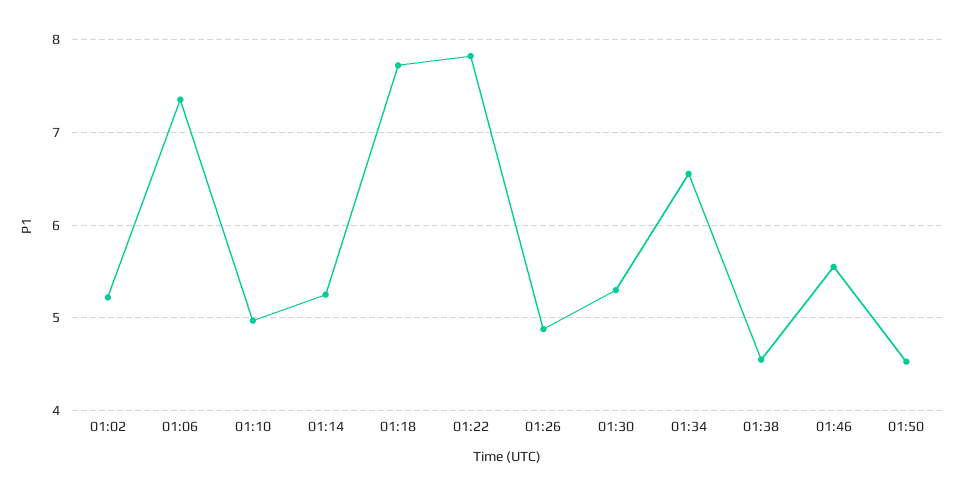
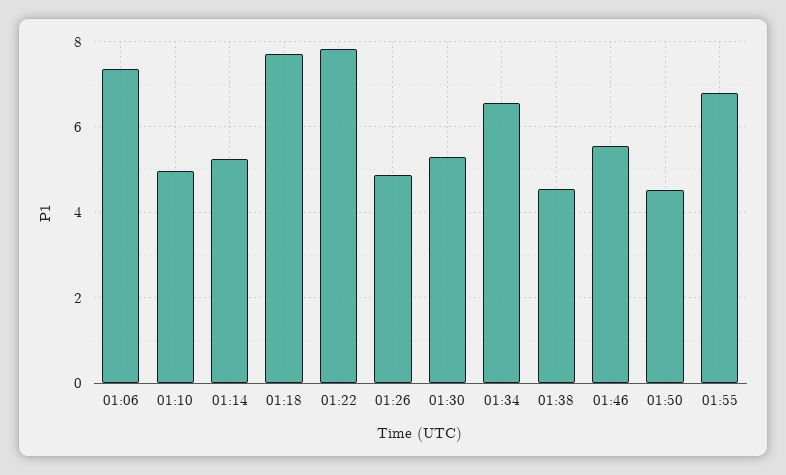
01:02: 5.2 -> none
01:55: none -> 6.8

